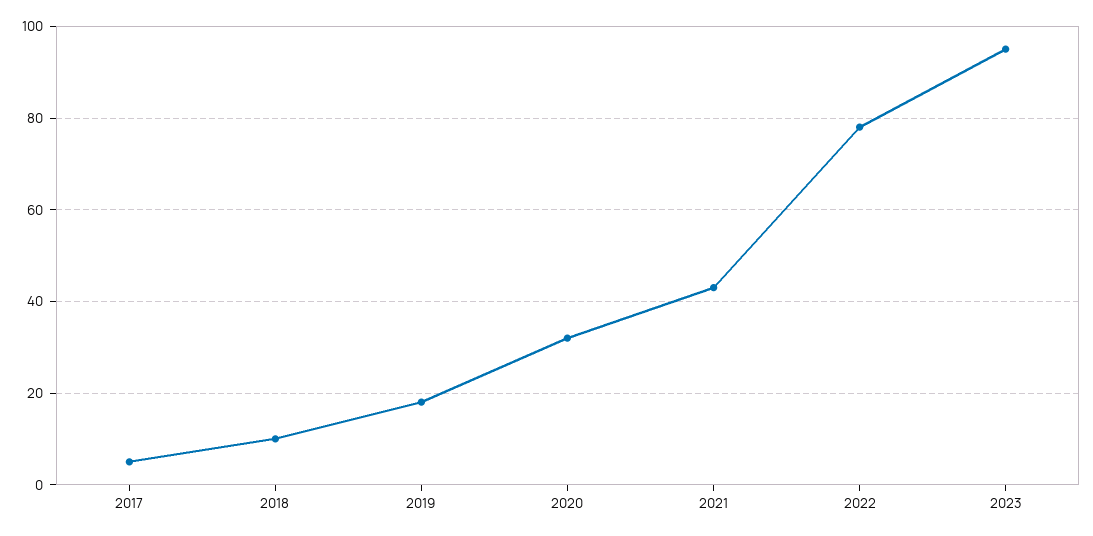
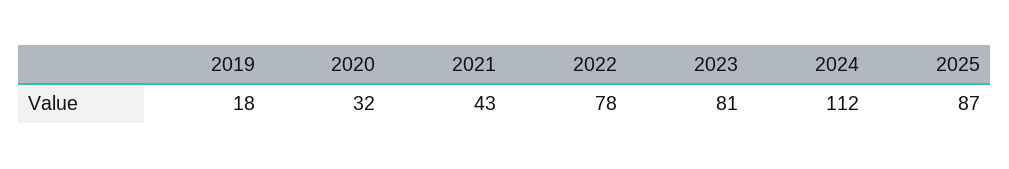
2017: 5 -> none
2018: 10 -> none
2023: 95 -> 81
2024: none -> 112
2025: none -> 87

